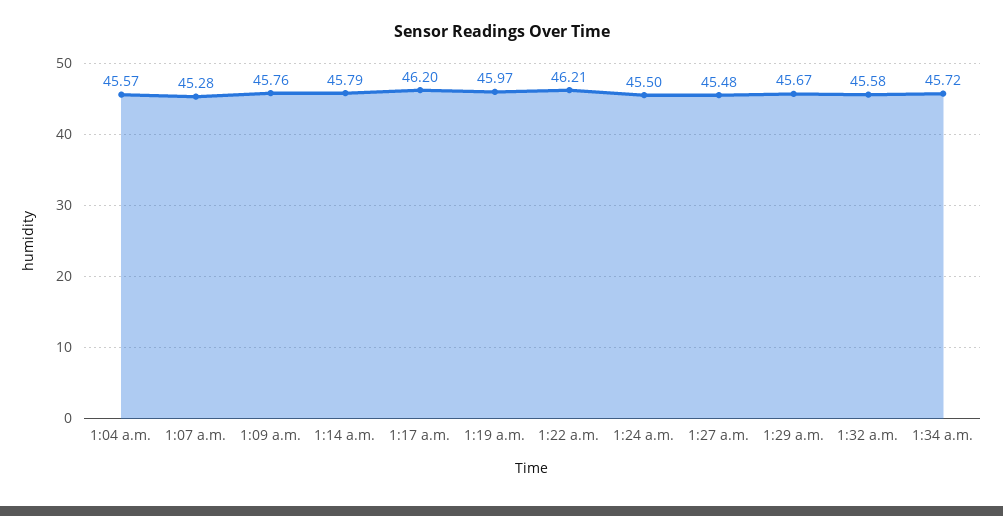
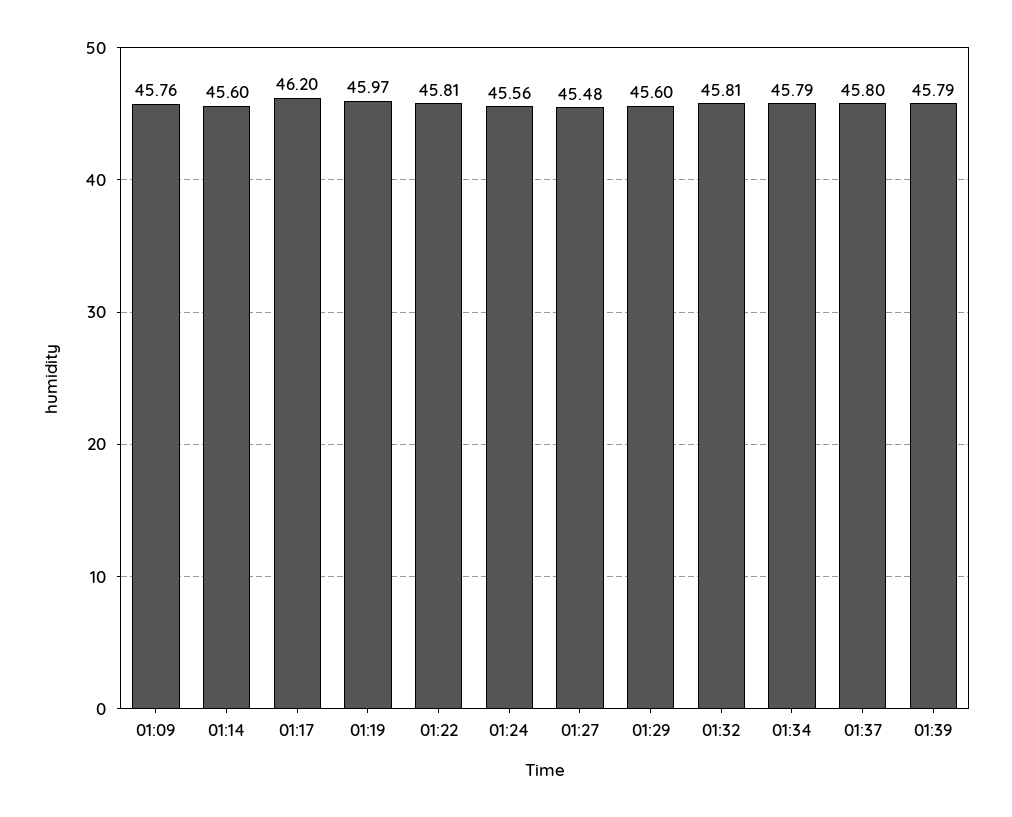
1:04 a.m.: 45.57 -> none
1:07 a.m.: 45.28 -> none
1:14 a.m.: 45.79 -> 45.6
1:22 a.m.: 46.21 -> 45.81
1:24 a.m.: 45.5 -> 45.56
1:29 a.m.: 45.67 -> 45.6
1:32 a.m.: 45.58 -> 45.81
1:34 a.m.: 45.72 -> 45.79
01:37: none -> 45.8
01:39: none -> 45.79

